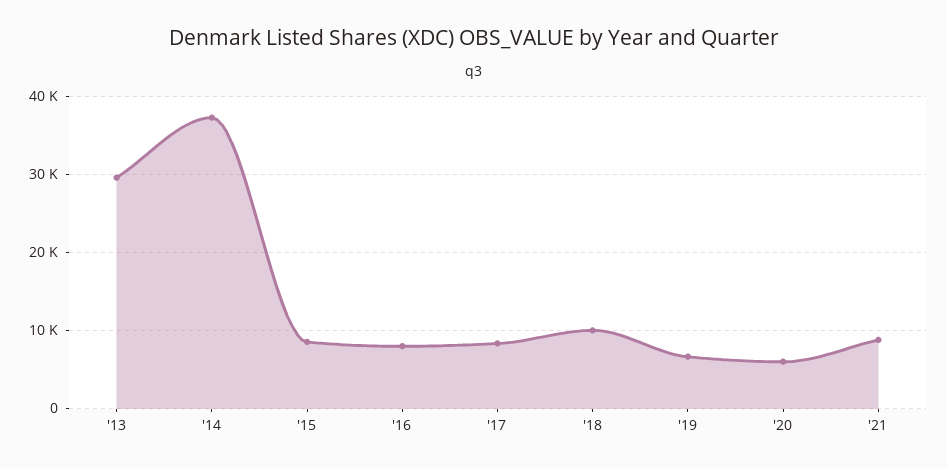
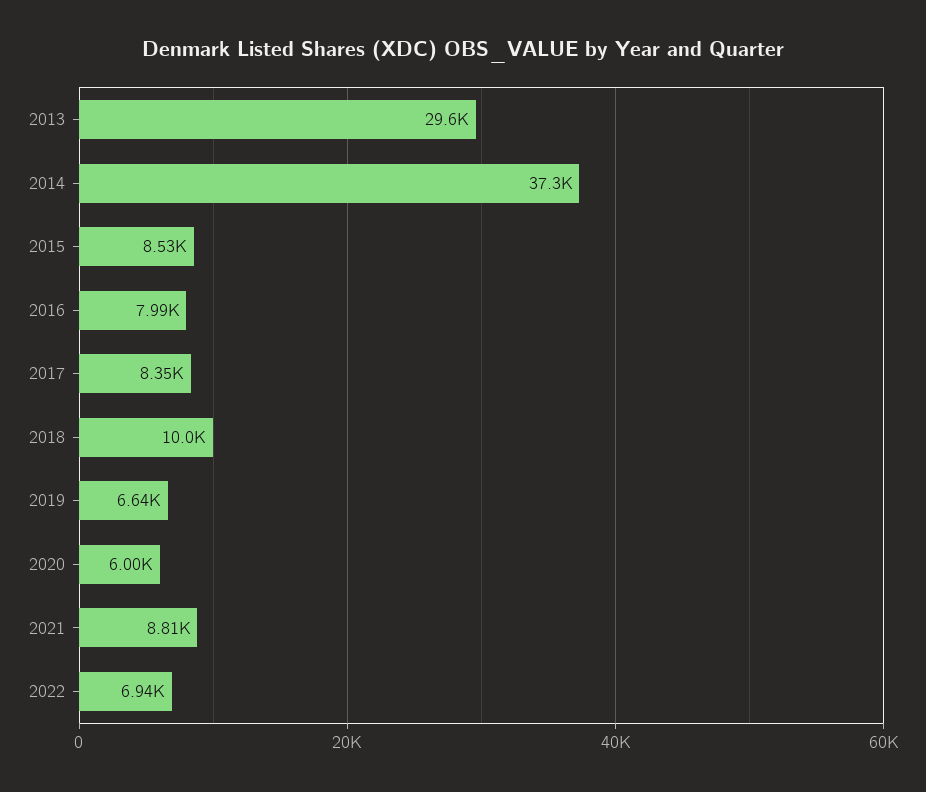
2022: none -> 6940

